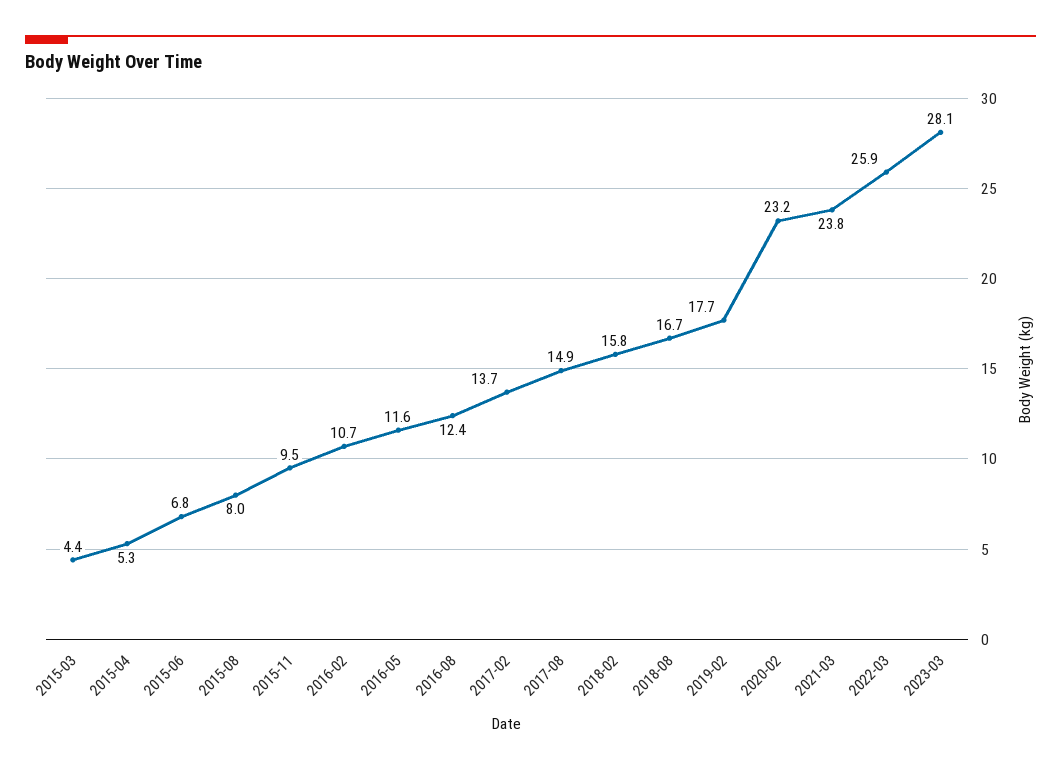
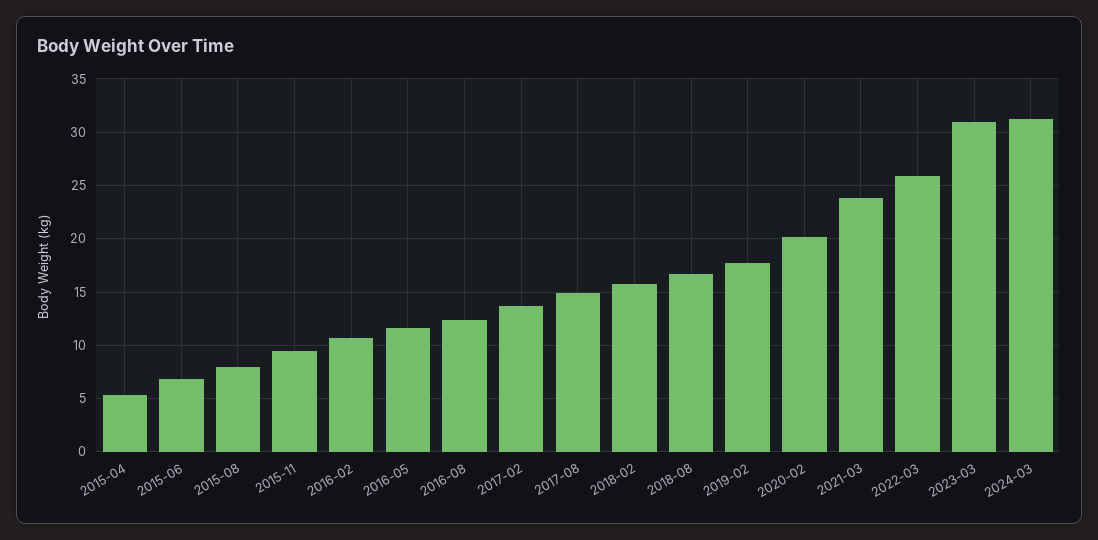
2015-03: 4.4 -> none
2020-02: 23.2 -> 20
2023-03: 28.1 -> 31
2024-03: none -> 31

